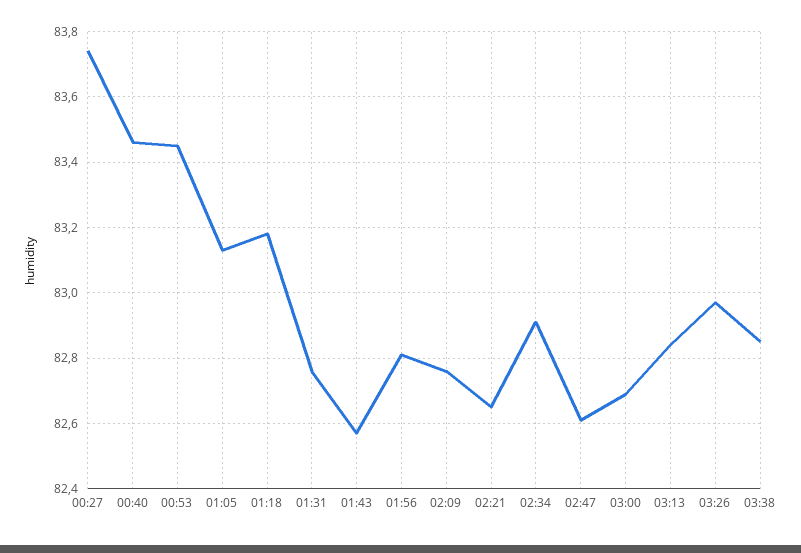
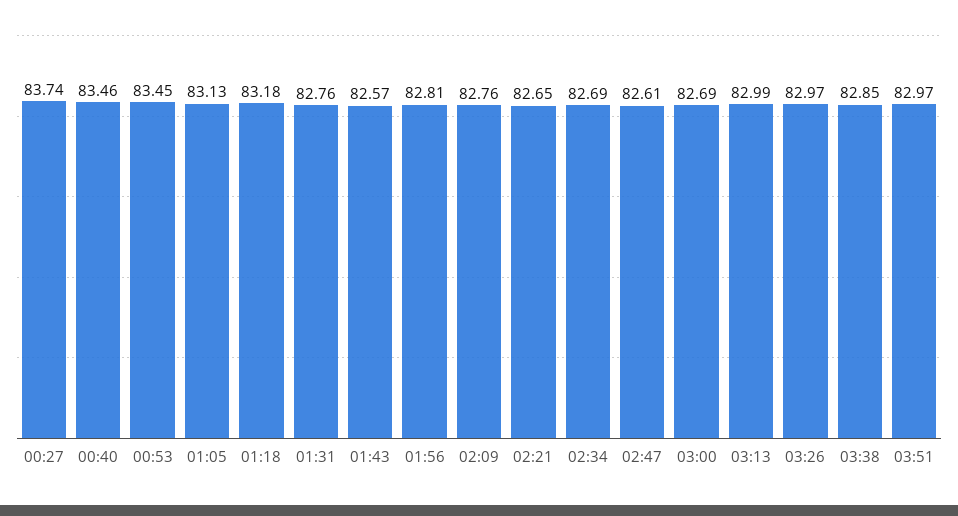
02:34: 82.9 -> 82.69
03:13: 82.85 -> 82.99
03:51: none -> 82.97

